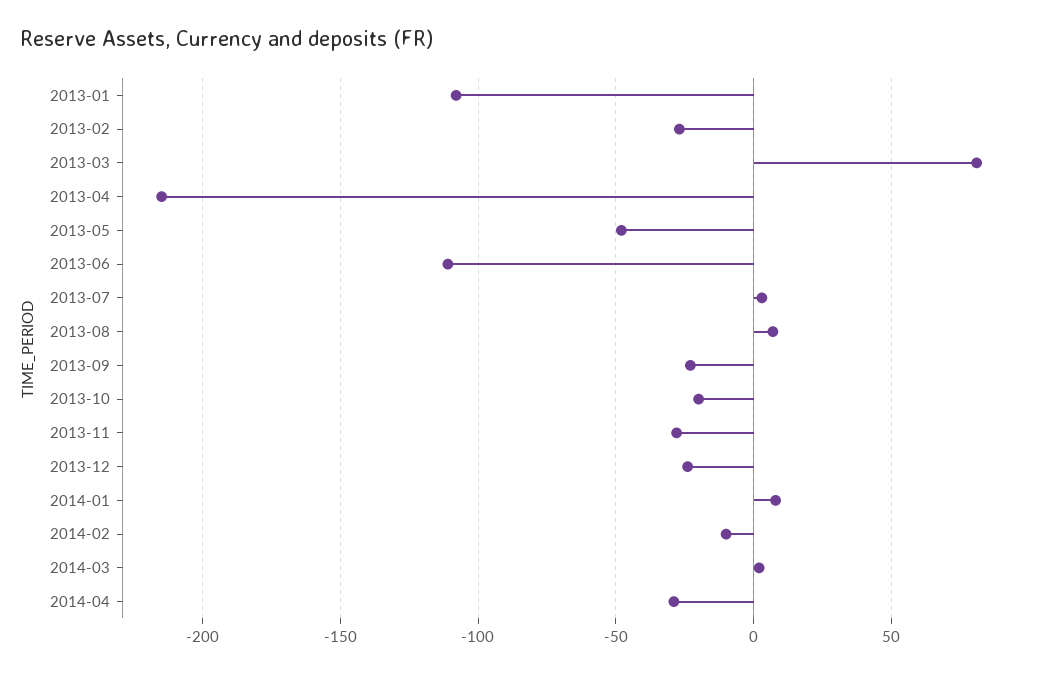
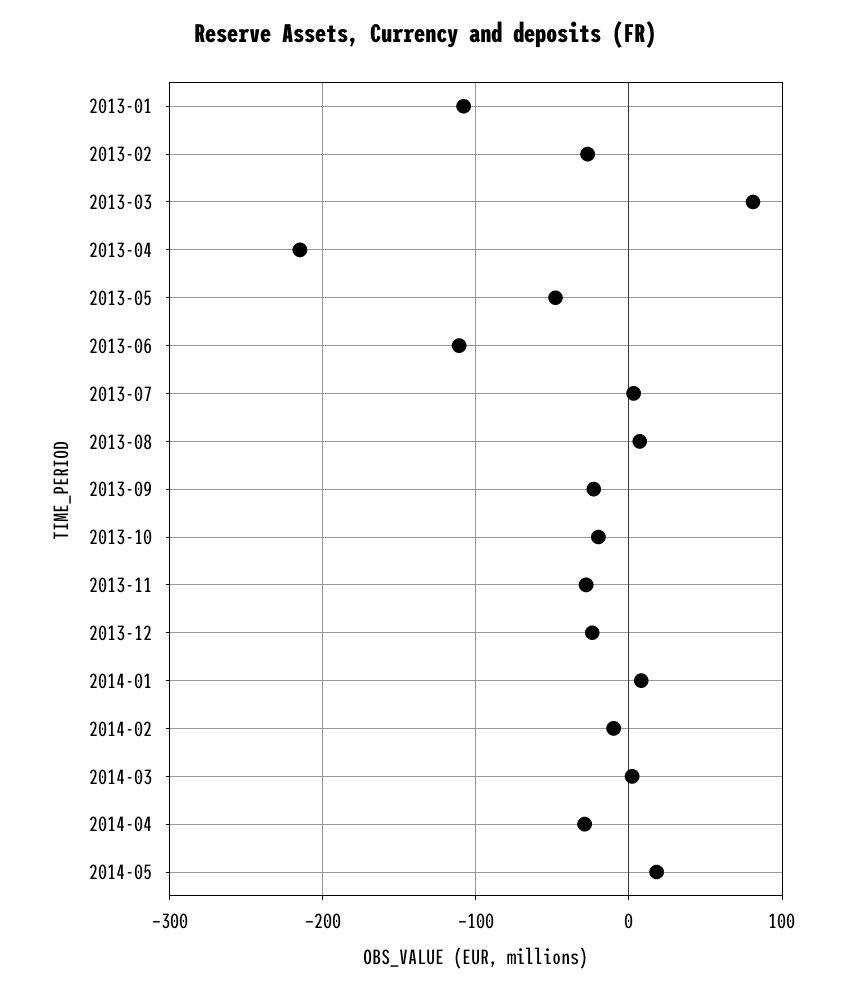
2014-05: none -> 20

